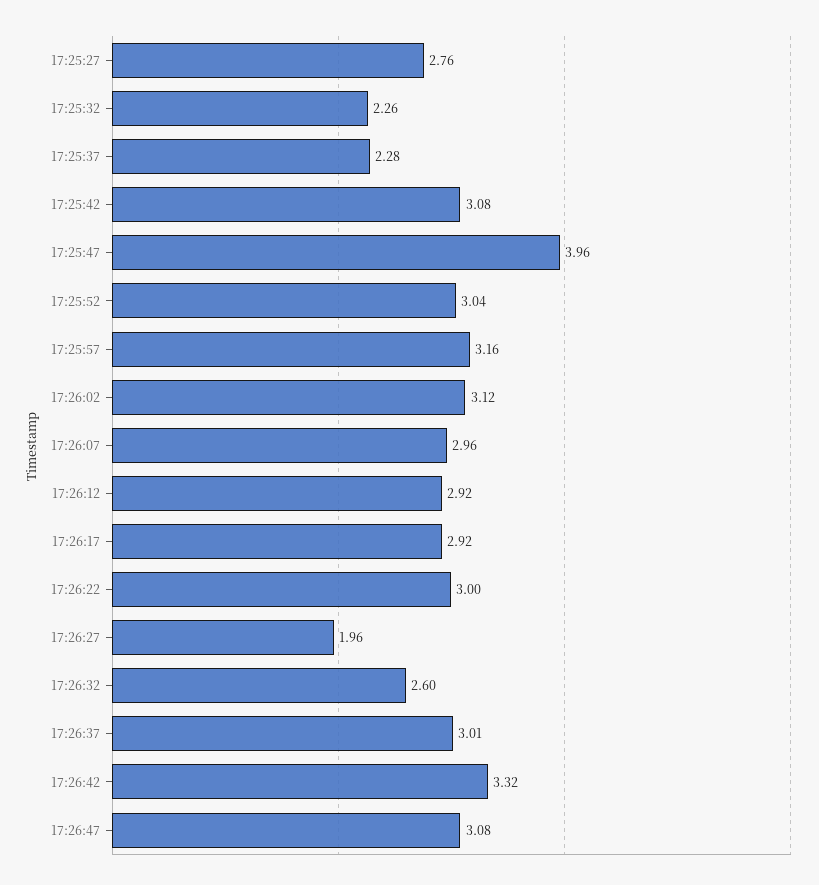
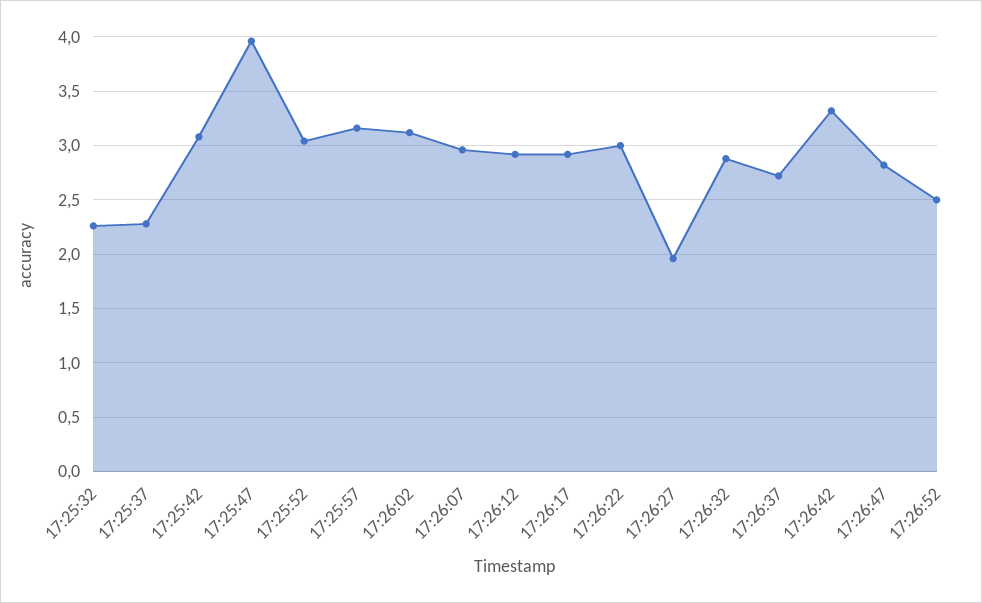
17:25:27: 2.76 -> none
17:26:32: 2.6 -> 2.9
17:26:37: 3.01 -> 2.7
17:26:47: 3.08 -> 2.8
17:26:52: none -> 2.5

